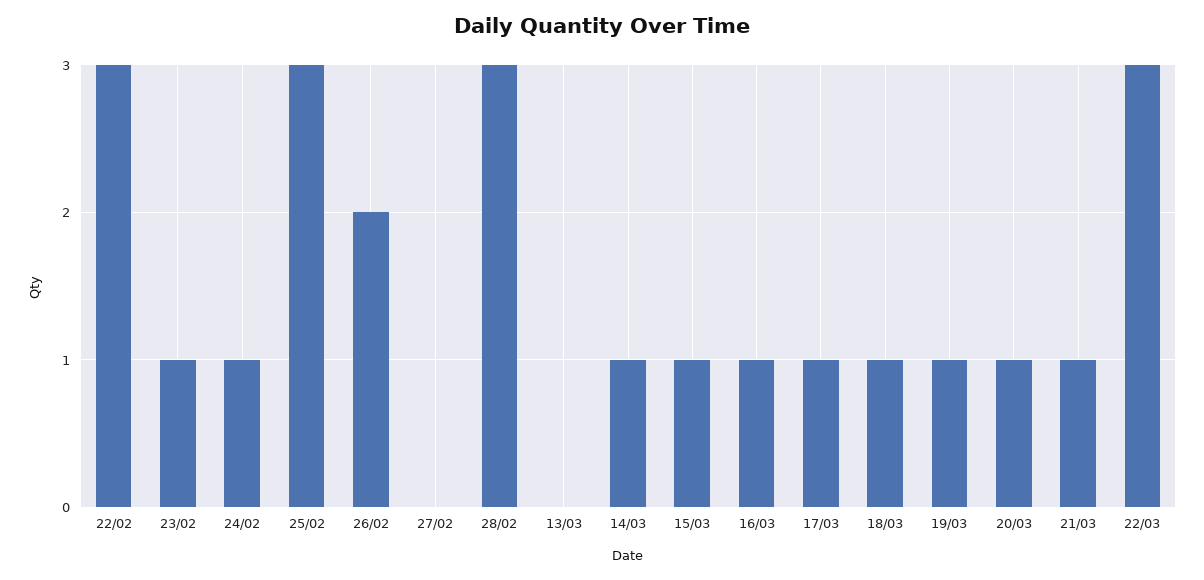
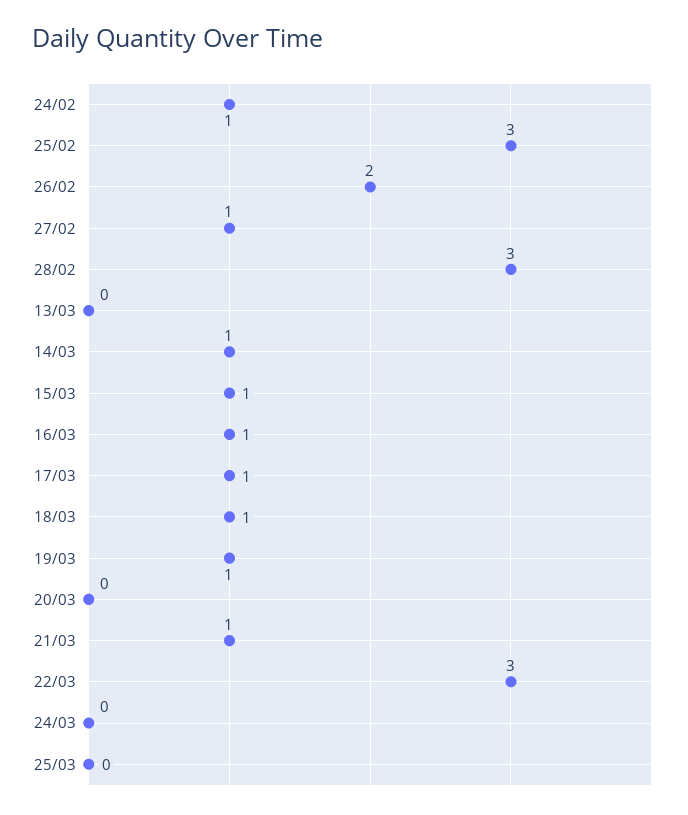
22/02: 3 -> none
23/02: 1 -> none
27/02: 0 -> 1
20/03: 1 -> 0
24/03: none -> 0
25/03: none -> 0

